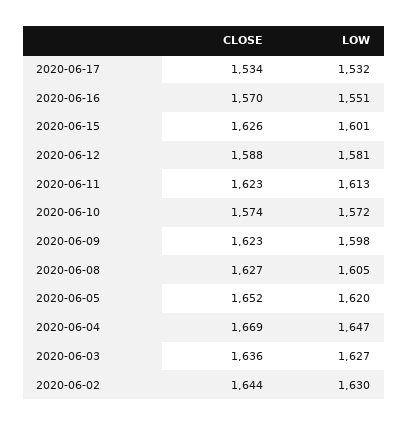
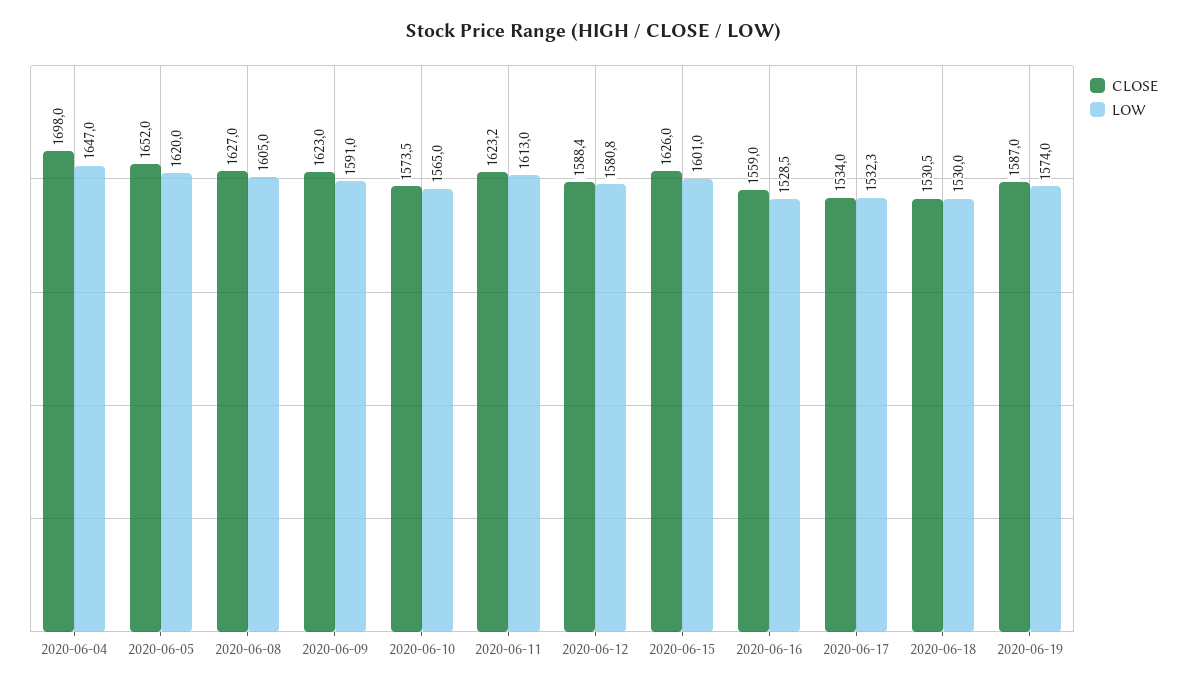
CLOSE, 2020-06-16: 1570 -> 1559
LOW, 2020-06-16: 1551 -> 1528.5
LOW, 2020-06-10: 1572 -> 1565
LOW, 2020-06-09: 1598 -> 1591
CLOSE, 2020-06-04: 1669 -> 1698
CLOSE, 2020-06-03: 1636 -> none
LOW, 2020-06-03: 1627 -> none
CLOSE, 2020-06-02: 1644 -> none
LOW, 2020-06-02: 1630 -> none
CLOSE, 2020-06-18: none -> 1530.5
LOW, 2020-06-18: none -> 1530
CLOSE, 2020-06-19: none -> 1587
LOW, 2020-06-19: none -> 1574

